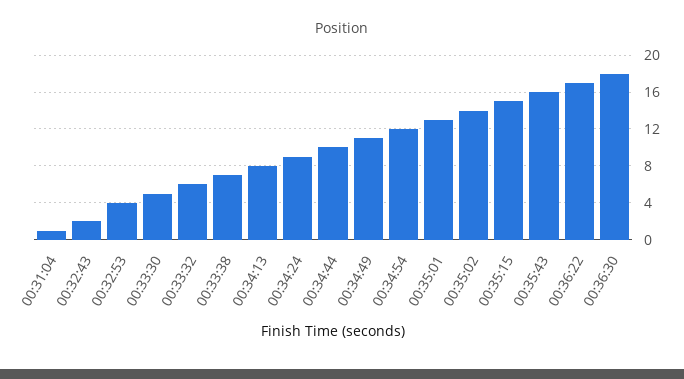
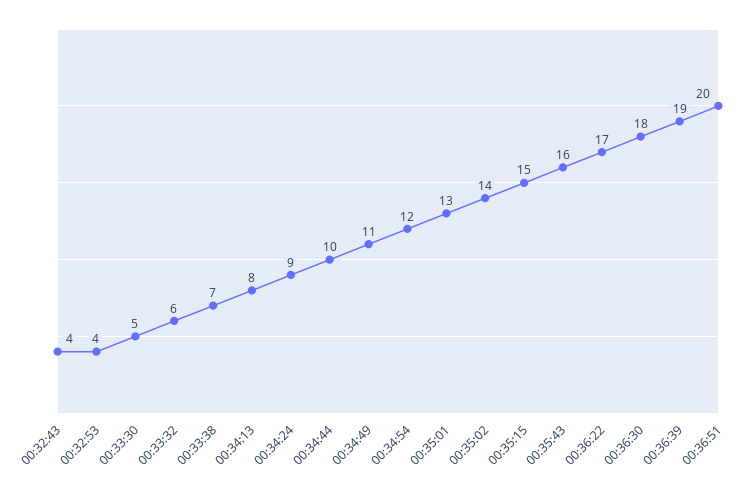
00:31:04: 1 -> none
00:32:43: 2 -> 4
00:36:39: none -> 19
00:36:51: none -> 20

